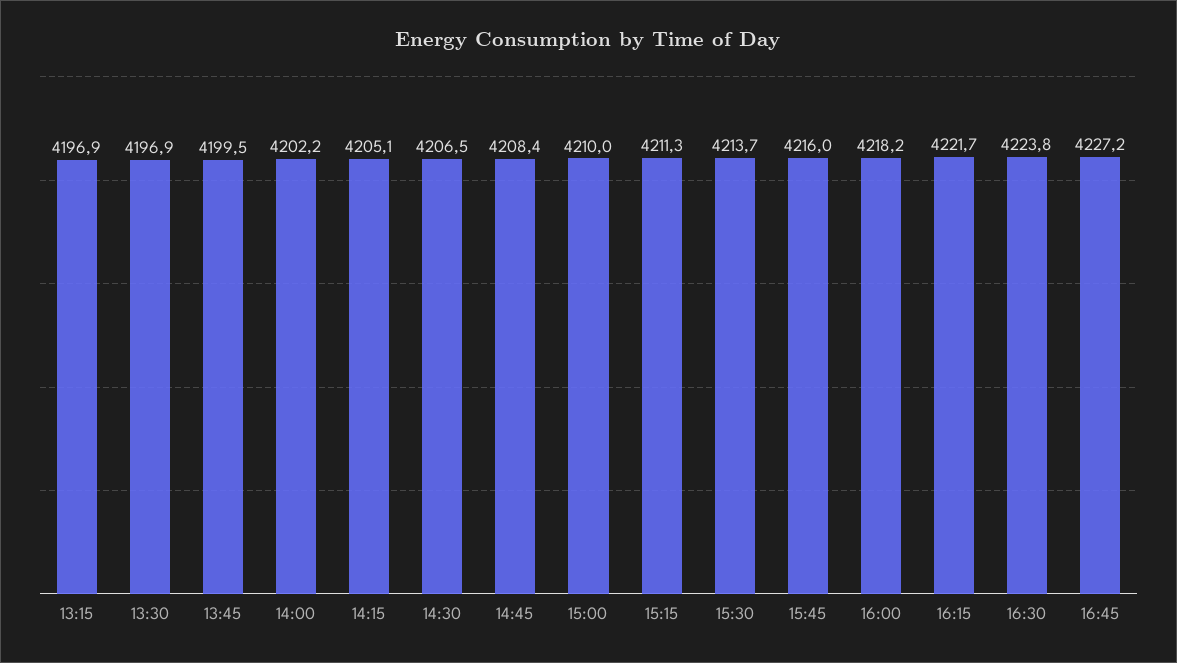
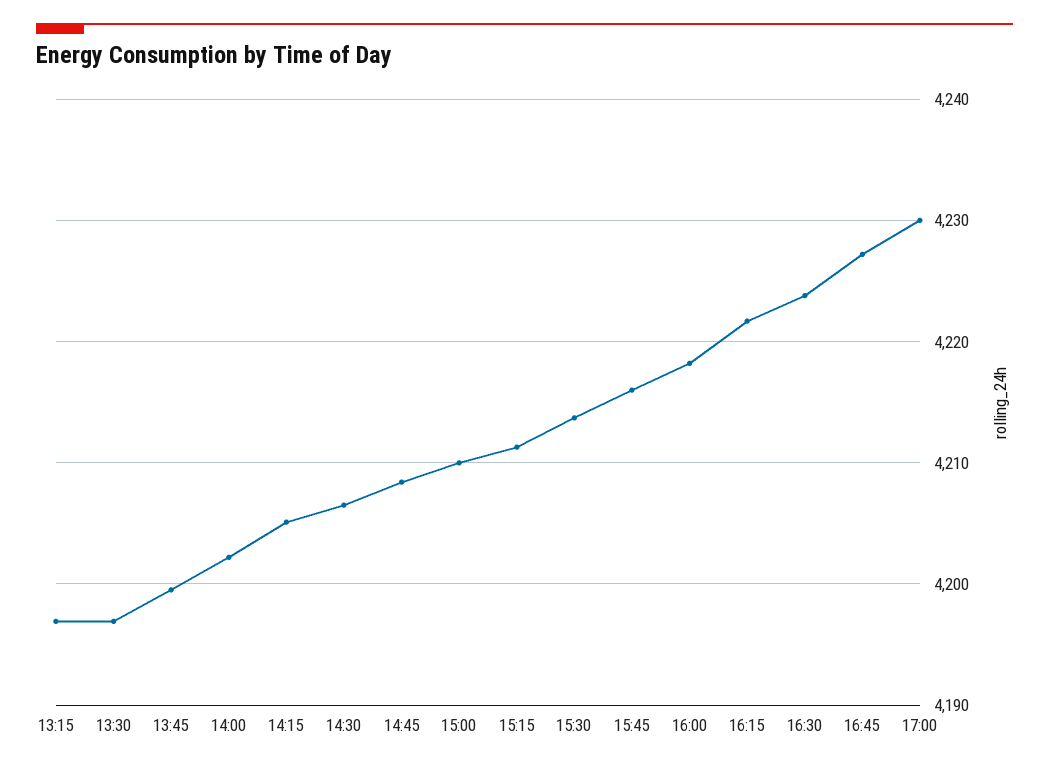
17:00: none -> 4230

